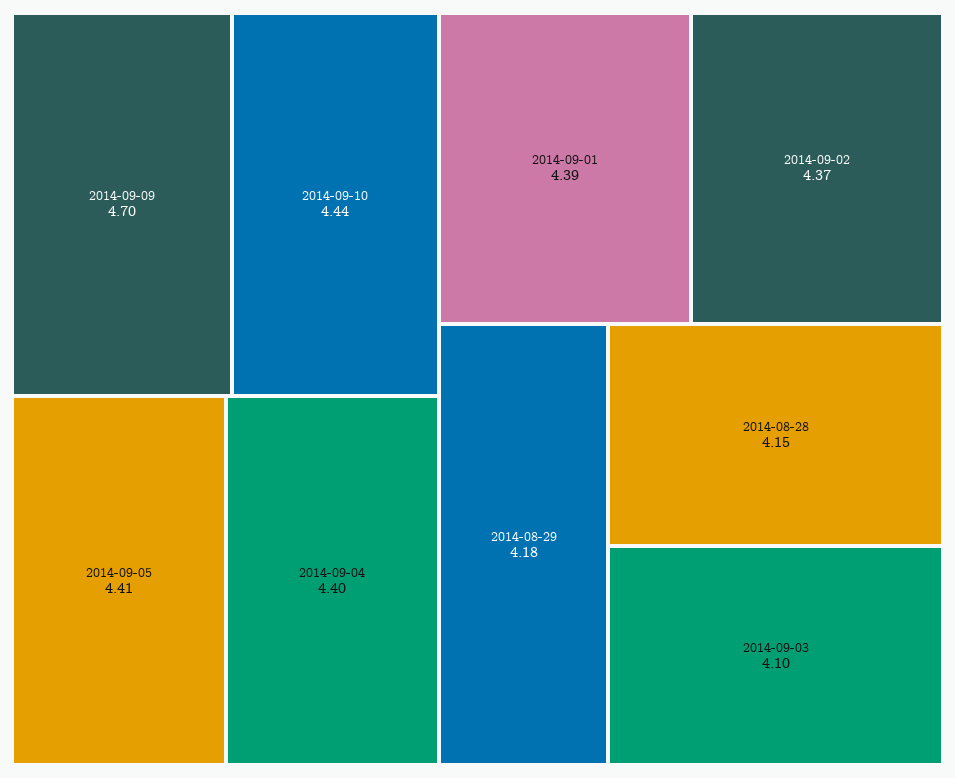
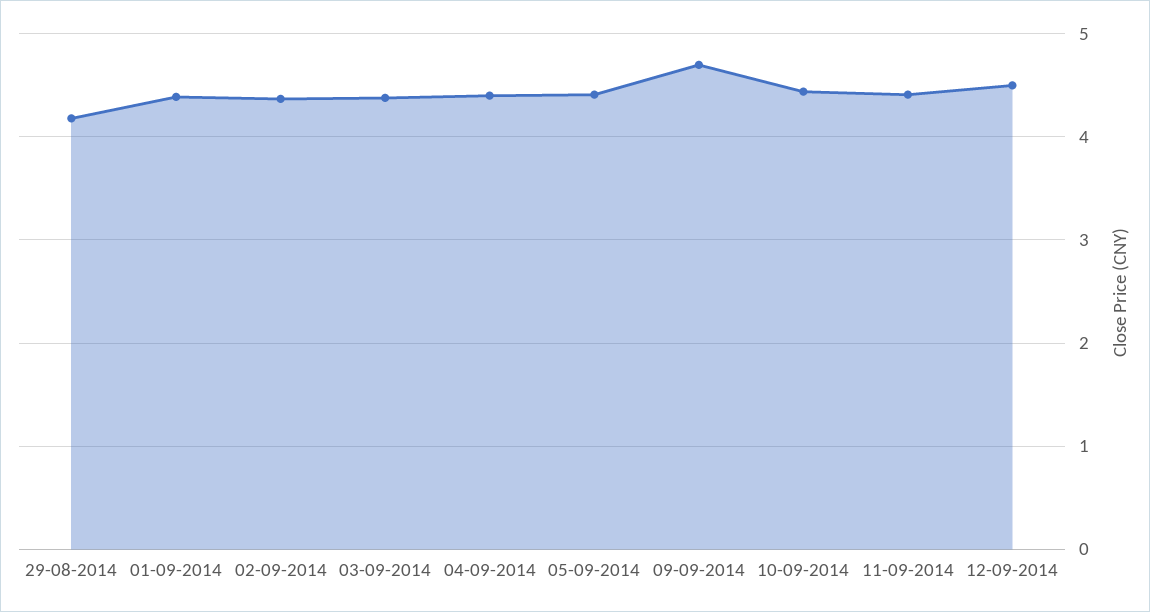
2014-08-28: 4.15 -> none
2014-09-03: 4.1 -> 4.4
11-09-2014: none -> 4.4
12-09-2014: none -> 4.5

